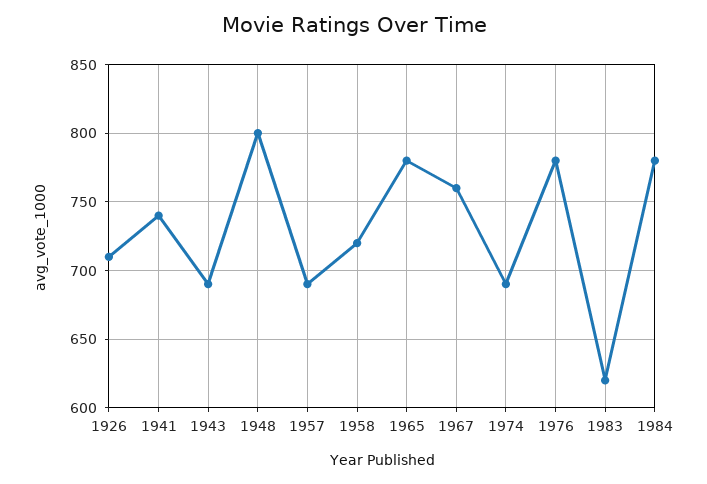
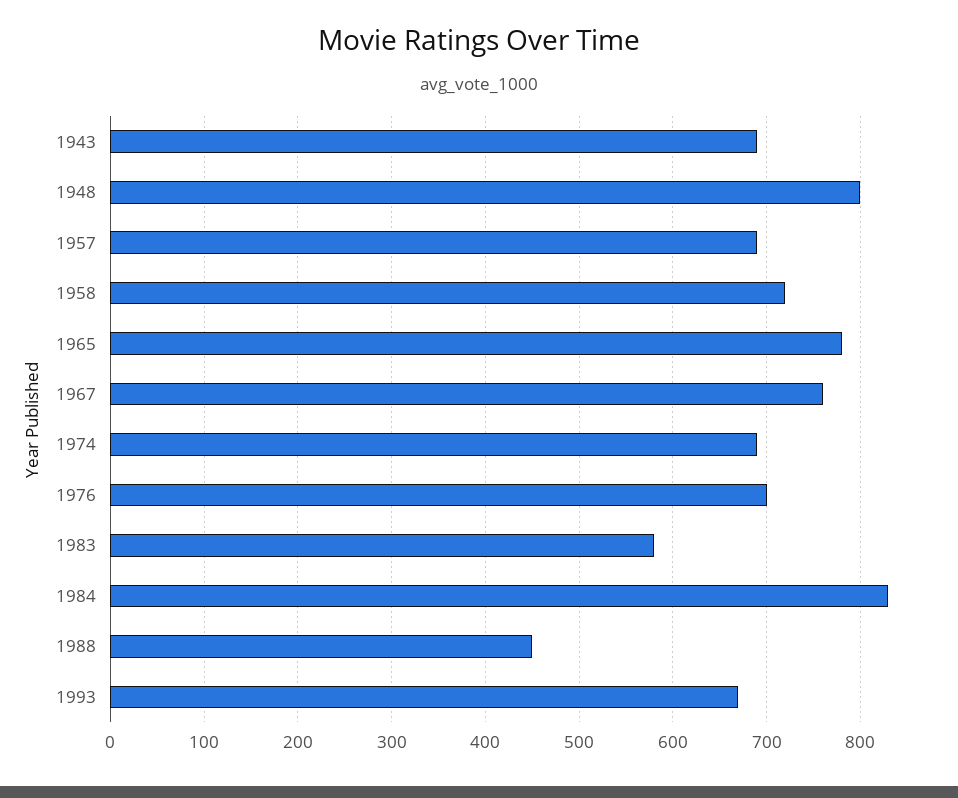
1926: 710 -> none
1941: 740 -> none
1976: 780 -> 700
1983: 620 -> 580
1984: 780 -> 830
1988: none -> 450
1993: none -> 670

